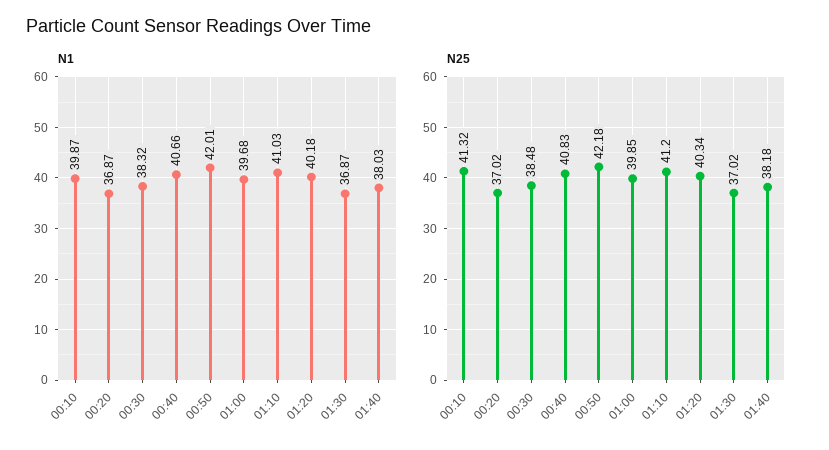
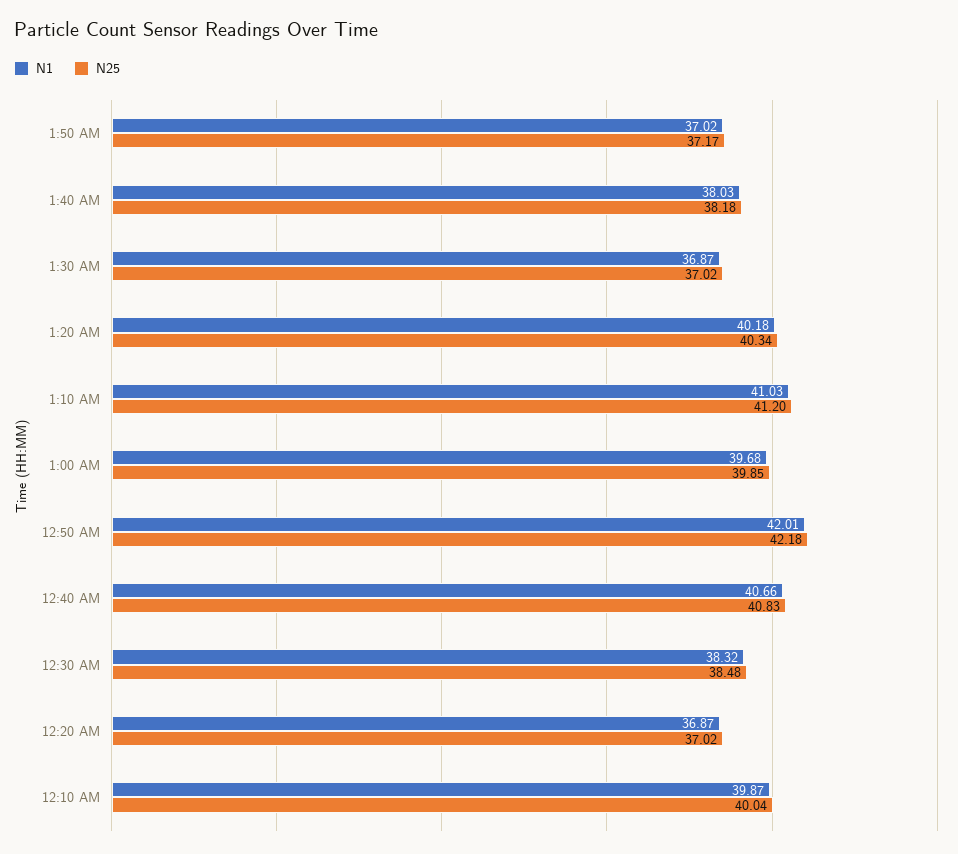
N25, 00:10: 41.32 -> 40.04
N1, 1:50 AM: none -> 37.02
N25, 1:50 AM: none -> 37.17

